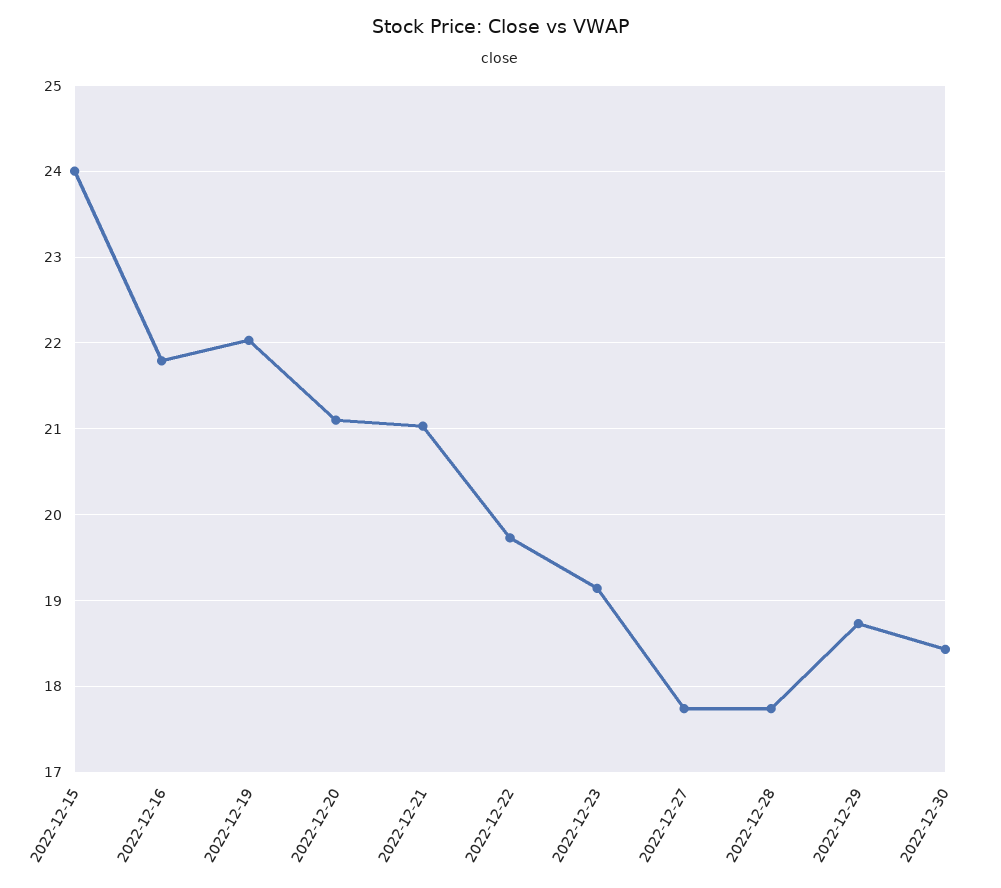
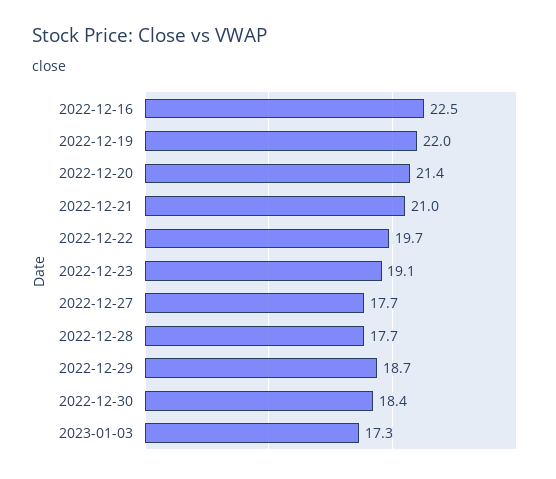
2022-12-15: 24 -> none
2022-12-16: 21.8 -> 22.5
2022-12-20: 21.1 -> 21.4
2023-01-03: none -> 17.3

